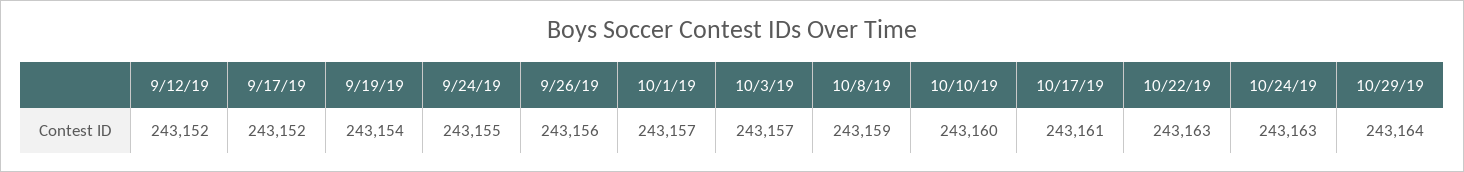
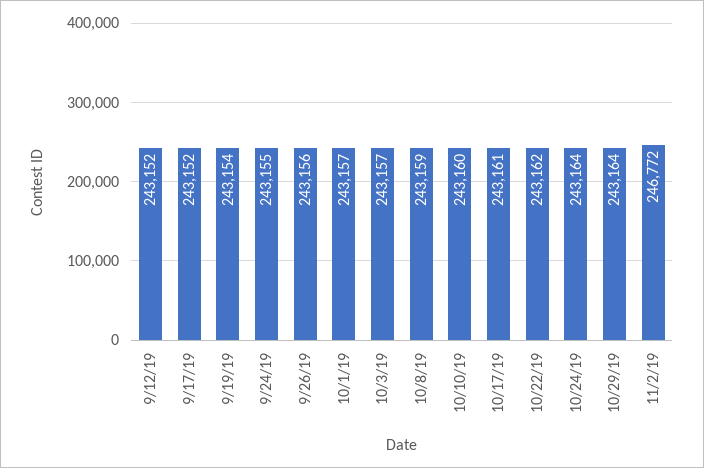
10/22/19: 243163 -> 243162
10/24/19: 243163 -> 243164
11/2/19: none -> 246772

